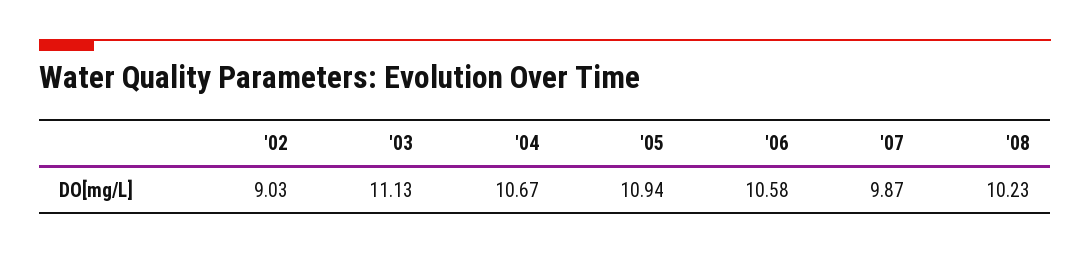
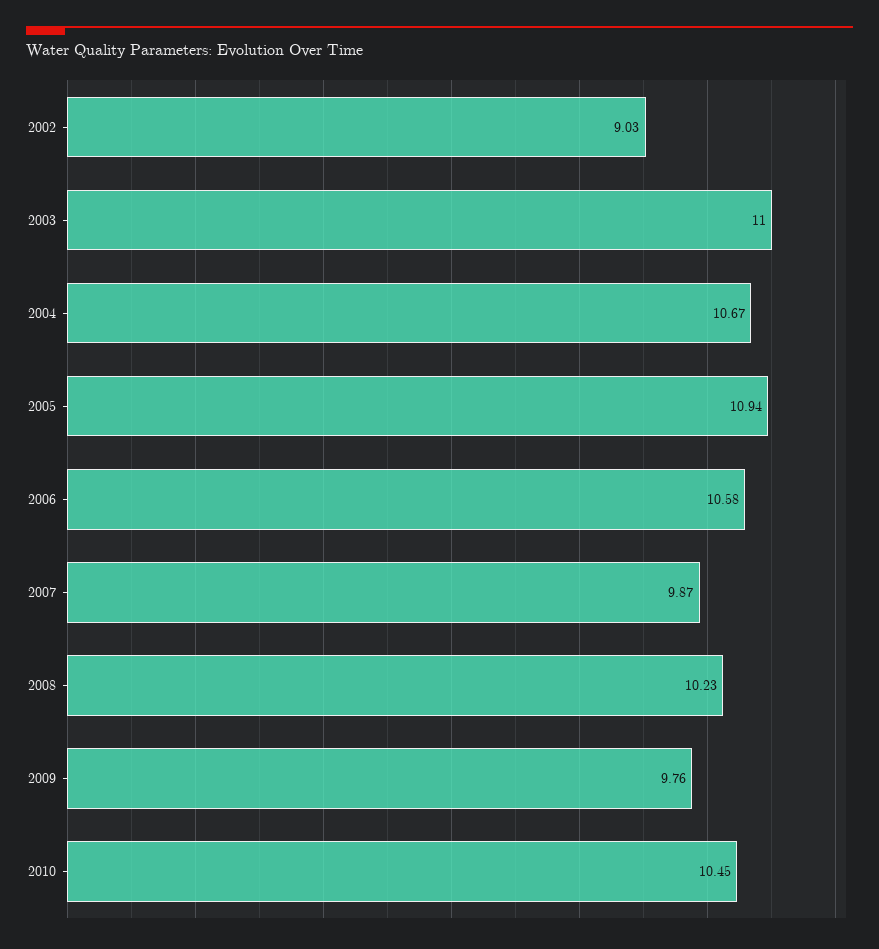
'03: 11.13 -> 11
2009: none -> 9.76
2010: none -> 10.45

